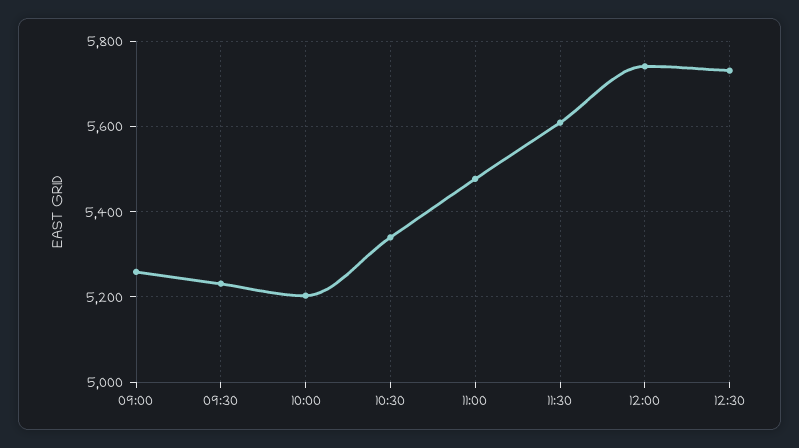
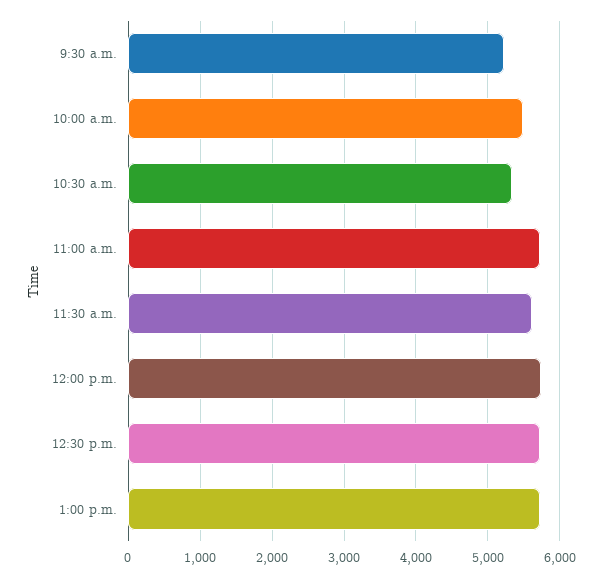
09:00: 5260 -> none
10:00: 5200 -> 5500
11:00: 5480 -> 5700
1:00 p.m.: none -> 5700

